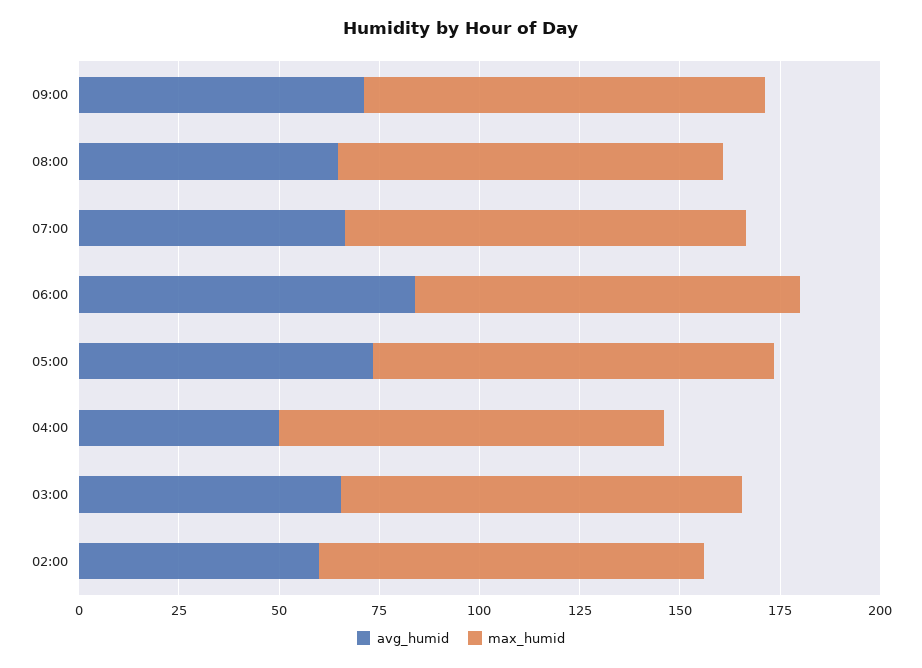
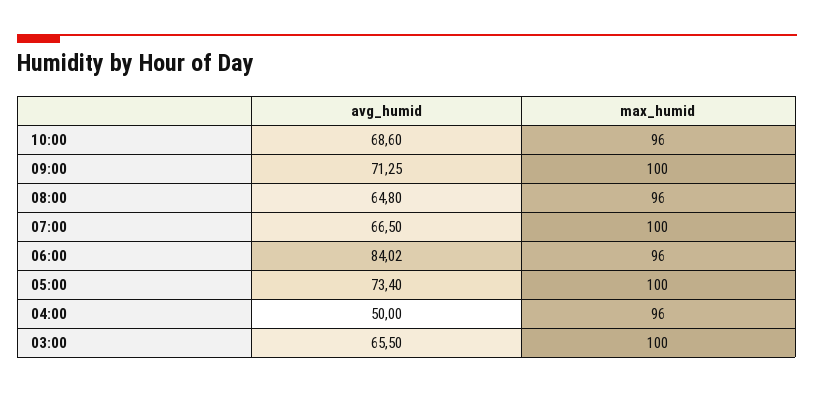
avg_humid, 02:00: 60 -> none
max_humid, 02:00: 95 -> none
avg_humid, 10:00: none -> 68.6
max_humid, 10:00: none -> 96

